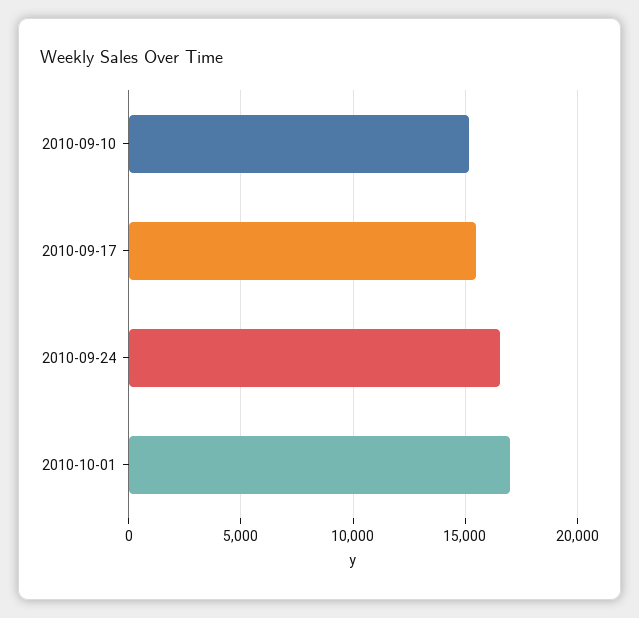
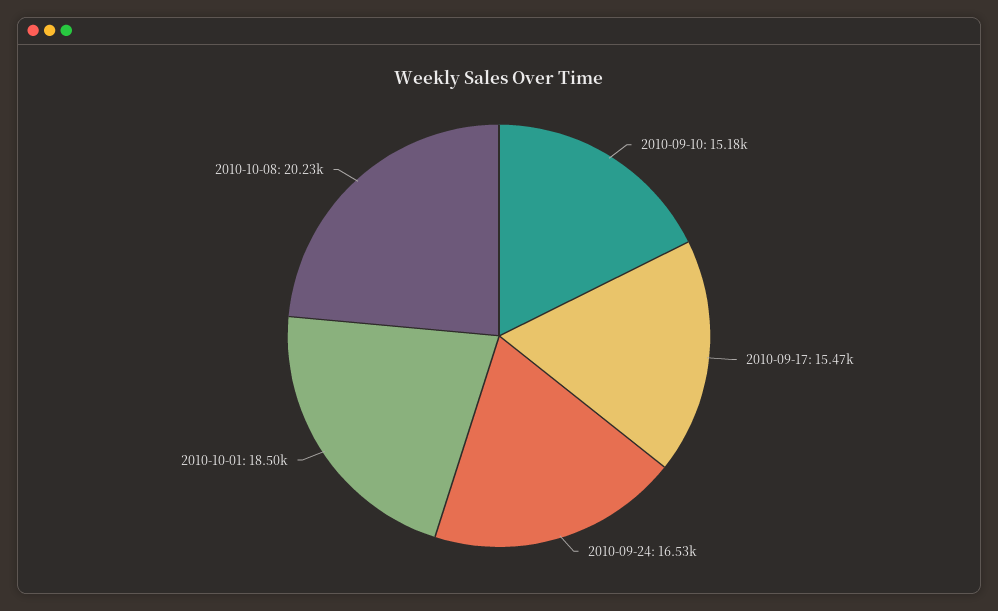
2010-10-01: 17000 -> 18500
2010-10-08: none -> 20230

